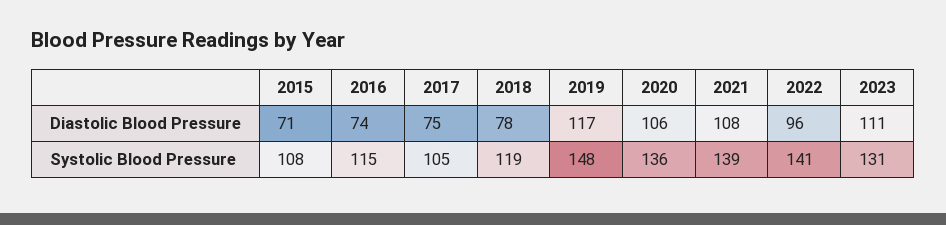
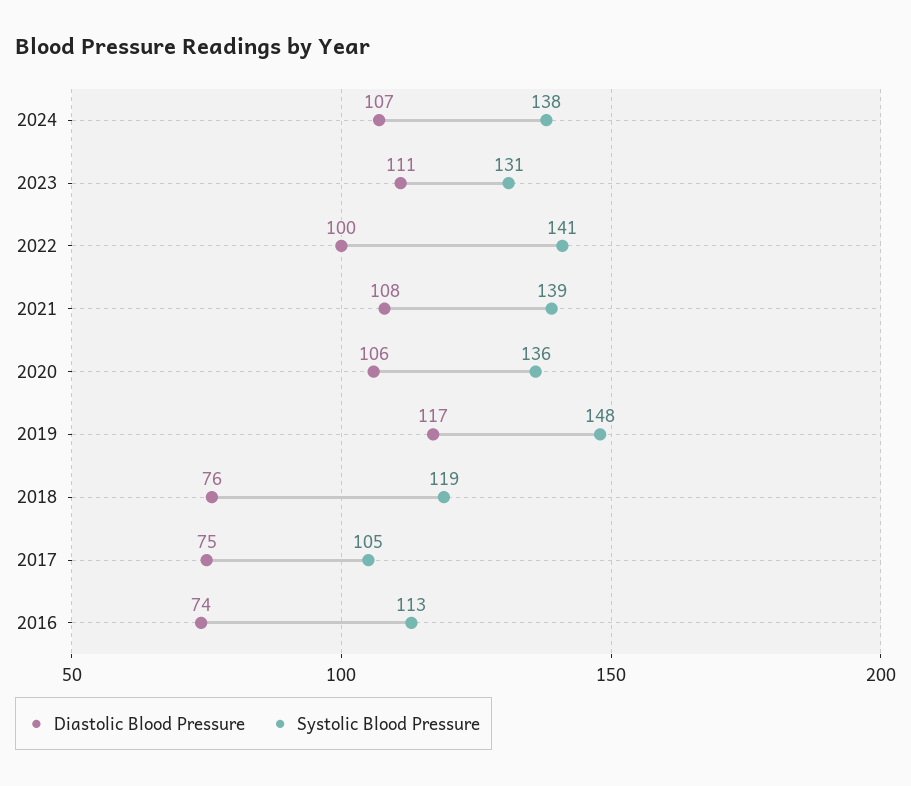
Diastolic Blood Pressure, 2015: 71 -> none
Diastolic Blood Pressure, 2018: 78 -> 76
Diastolic Blood Pressure, 2022: 96 -> 100
Systolic Blood Pressure, 2015: 108 -> none
Systolic Blood Pressure, 2016: 115 -> 113
Diastolic Blood Pressure, 2024: none -> 107
Systolic Blood Pressure, 2024: none -> 138

